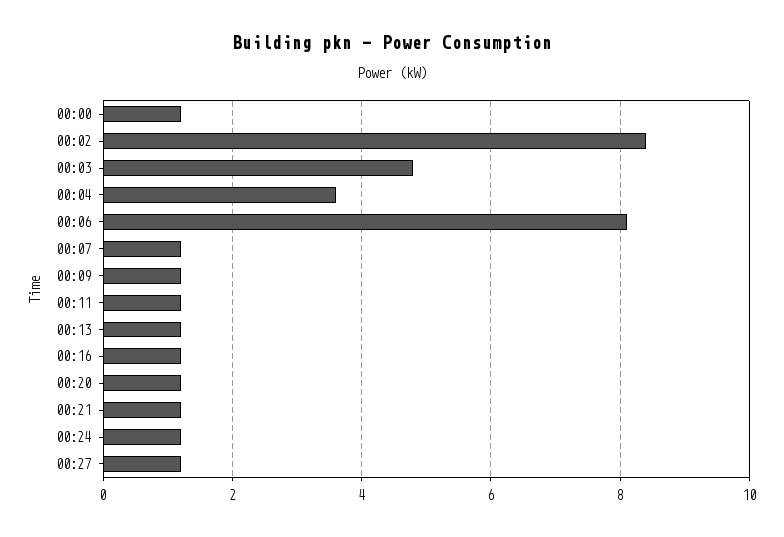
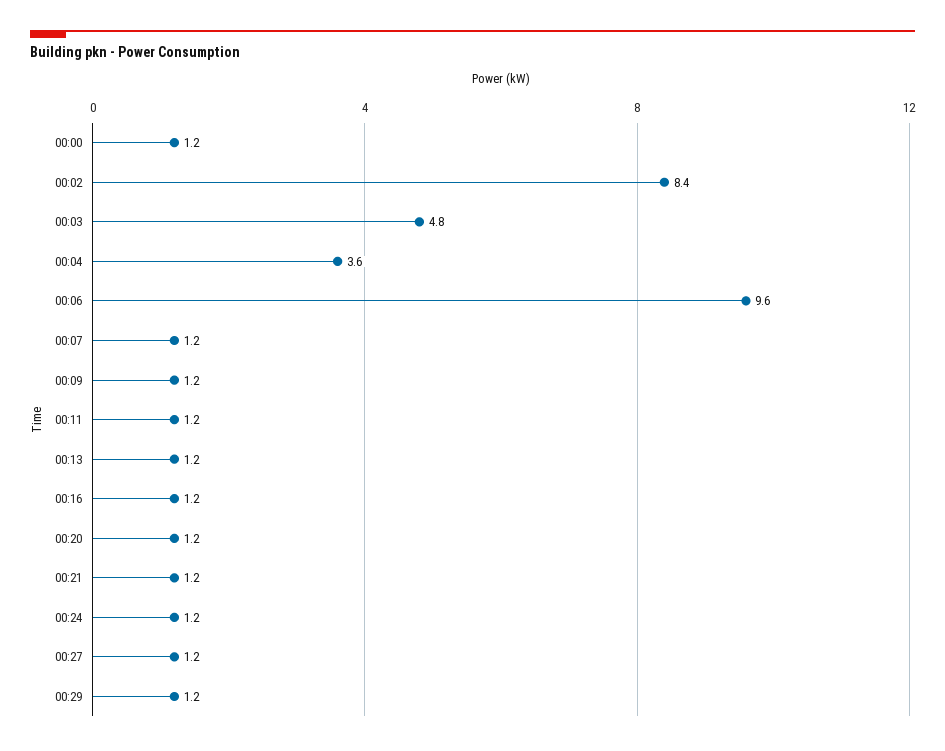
00:06: 8 -> 9.6
00:29: none -> 1.2

